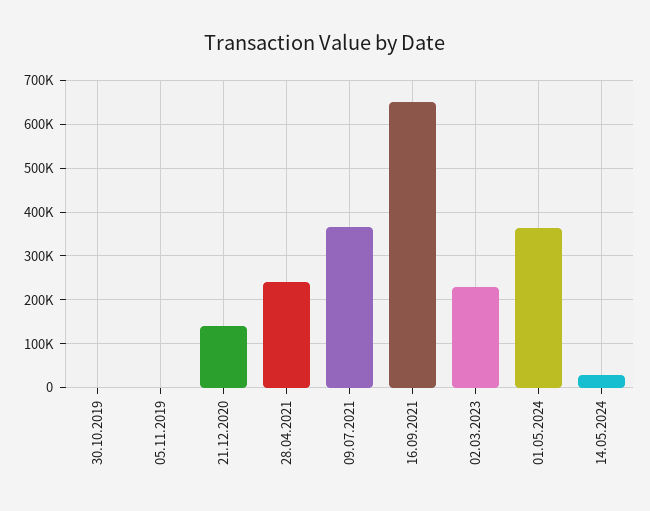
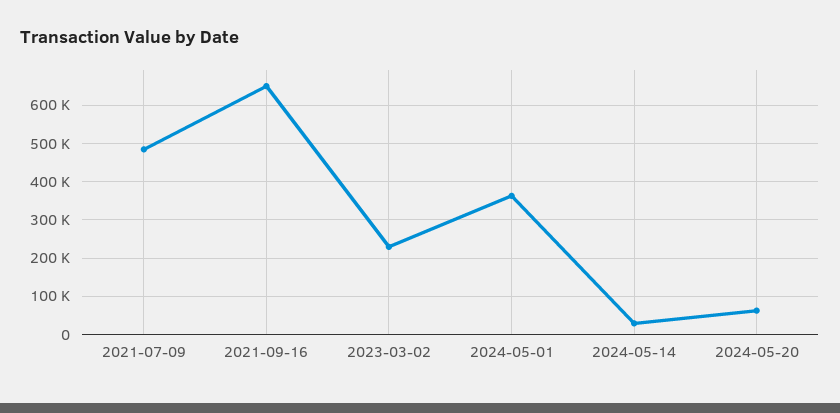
30.10.2019: 0 -> none
05.11.2019: 0 -> none
21.12.2020: 140000 -> none
28.04.2021: 240000 -> none
09.07.2021: 360000 -> 480000
2024-05-20: none -> 60000

